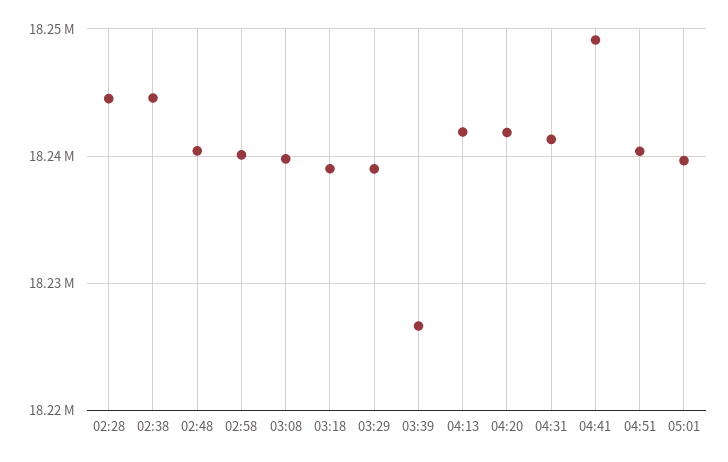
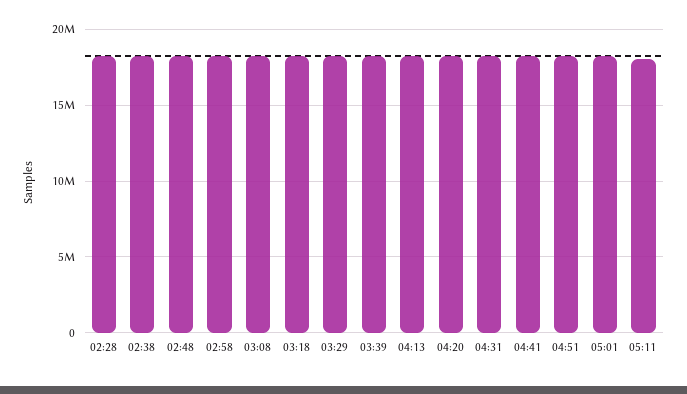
05:11: none -> 18000000

